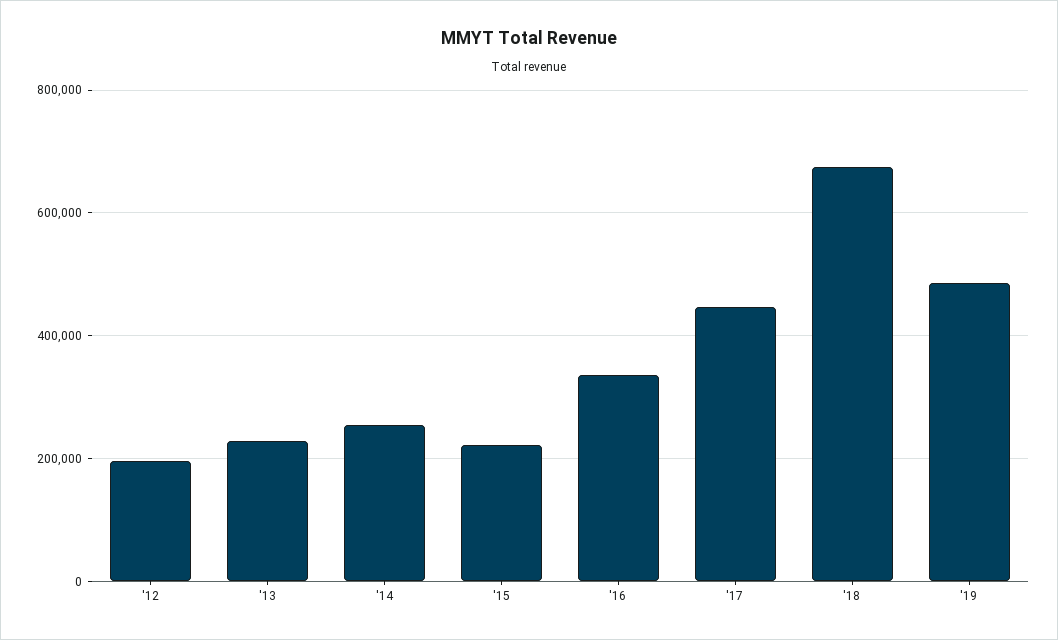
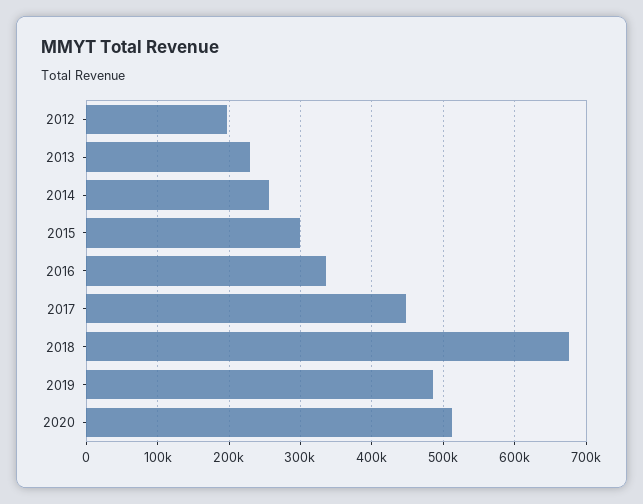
'15: 220000 -> 300000
2020: none -> 510000

